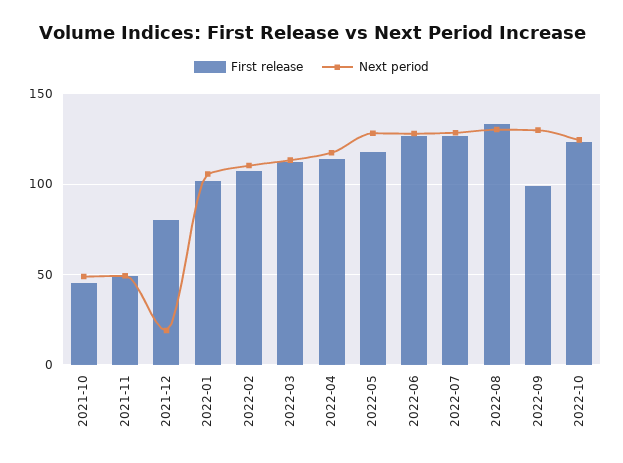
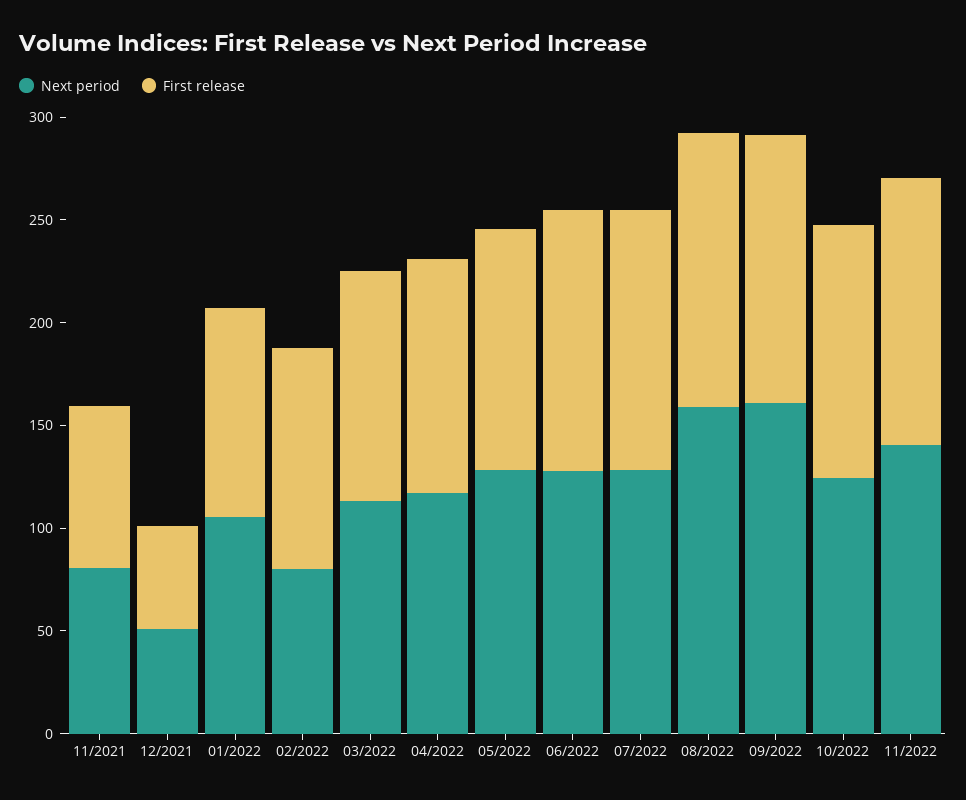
First release, 2021-10: 45 -> none
Next period, 2021-10: 50 -> none
First release, 2021-11: 50 -> 80
Next period, 2021-11: 50 -> 80
First release, 2021-12: 80 -> 50
Next period, 2021-12: 20 -> 50
Next period, 2022-02: 110 -> 80
Next period, 2022-08: 130 -> 160
First release, 2022-09: 100 -> 130
Next period, 2022-09: 130 -> 160
Next period, 11/2022: none -> 140
First release, 11/2022: none -> 130

